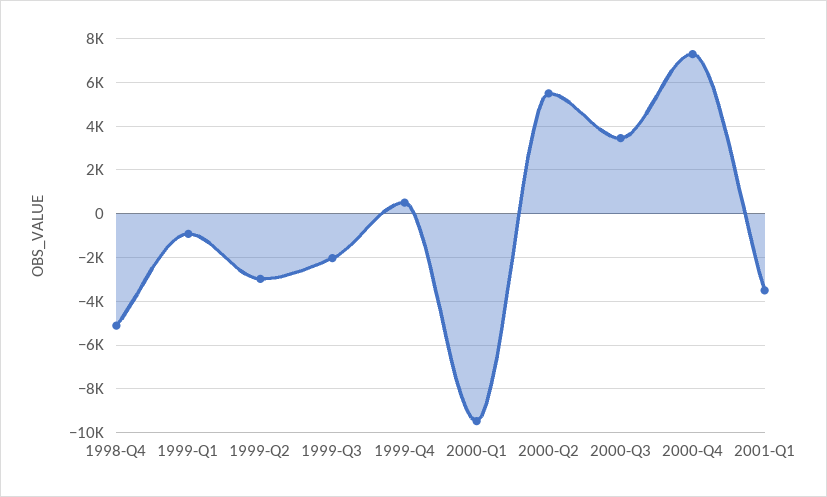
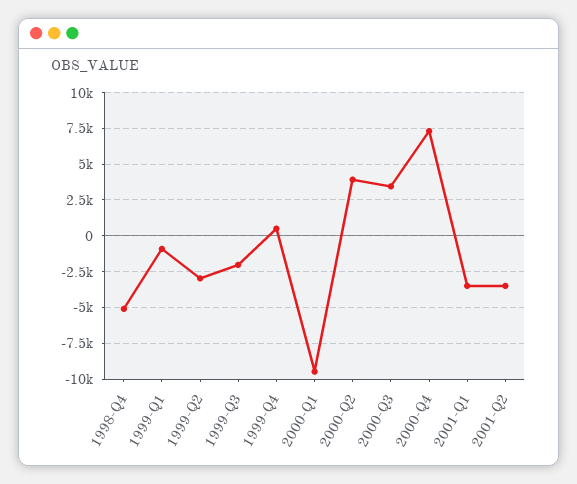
2000-Q2: 5500 -> 4000
2001-Q2: none -> -3500

